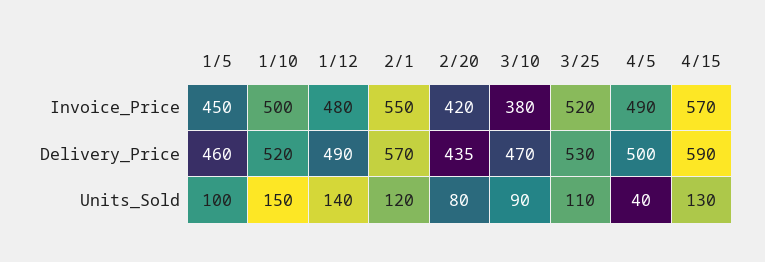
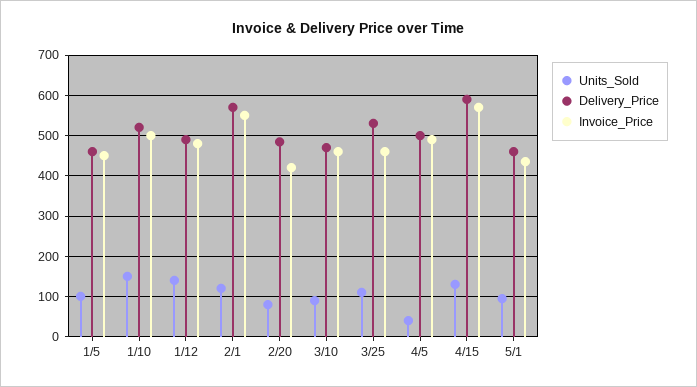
Invoice_Price, 3/10: 380 -> 460
Invoice_Price, 3/25: 520 -> 460
Delivery_Price, 2/20: 435 -> 480
Units_Sold, 5/1: none -> 100
Delivery_Price, 5/1: none -> 460
Invoice_Price, 5/1: none -> 440

